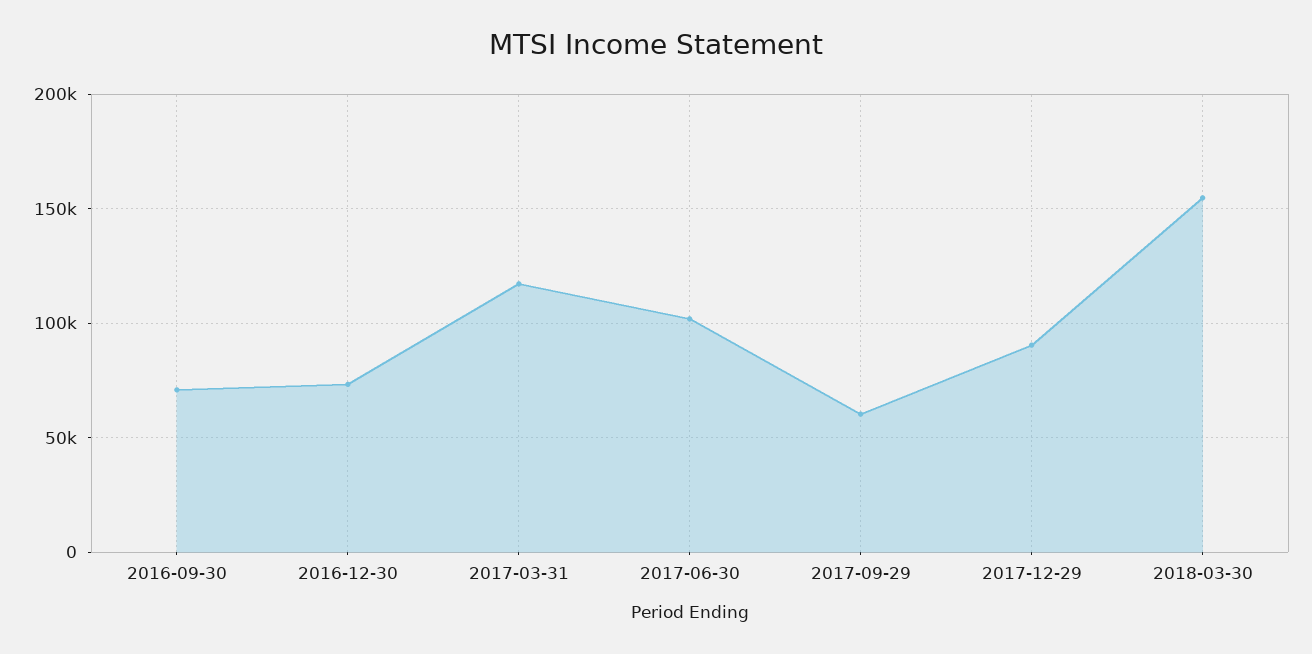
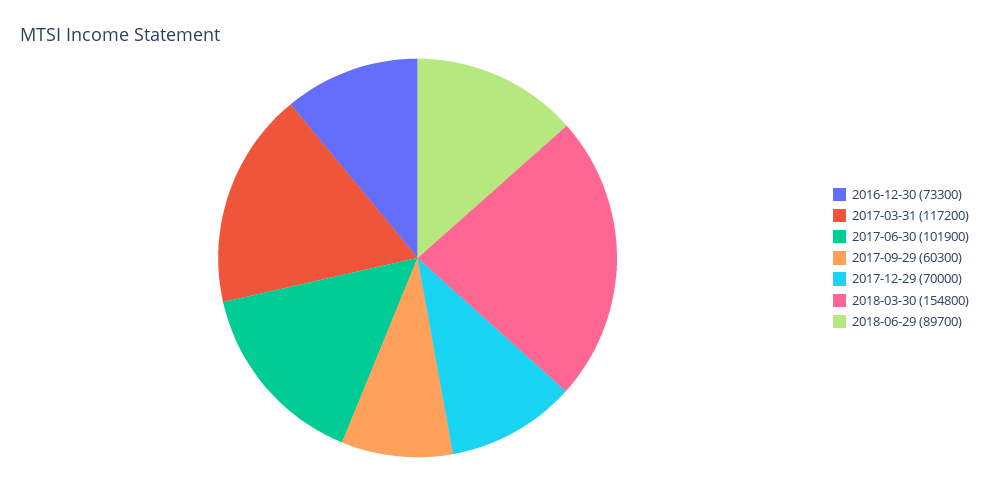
2016-09-30: 70000 -> none
2017-12-29: 90000 -> 70000
2018-06-29: none -> 89700

